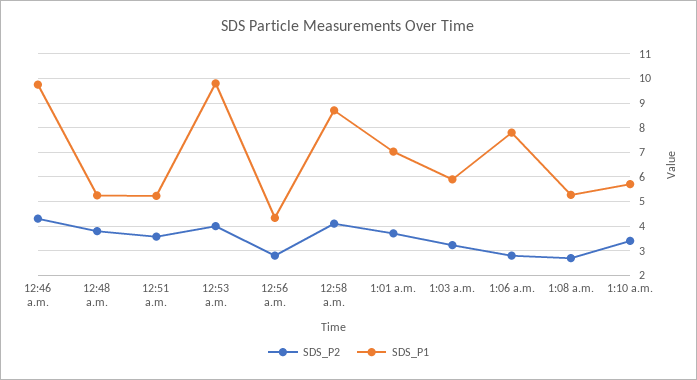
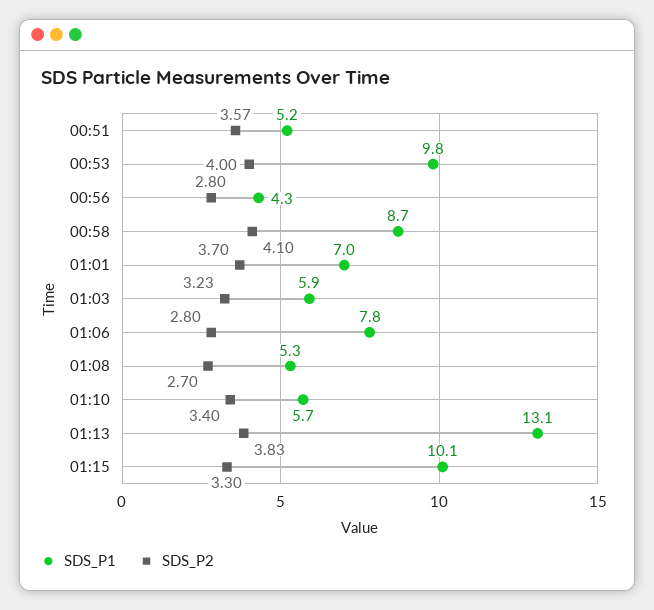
SDS_P2, 12:46 a.m.: 4.25 -> none
SDS_P1, 12:46 a.m.: 9.75 -> none
SDS_P2, 12:48 a.m.: 3.75 -> none
SDS_P1, 12:48 a.m.: 5.25 -> none
SDS_P1, 01:13: none -> 13.1
SDS_P2, 01:13: none -> 3.83
SDS_P1, 01:15: none -> 10.1
SDS_P2, 01:15: none -> 3.3

